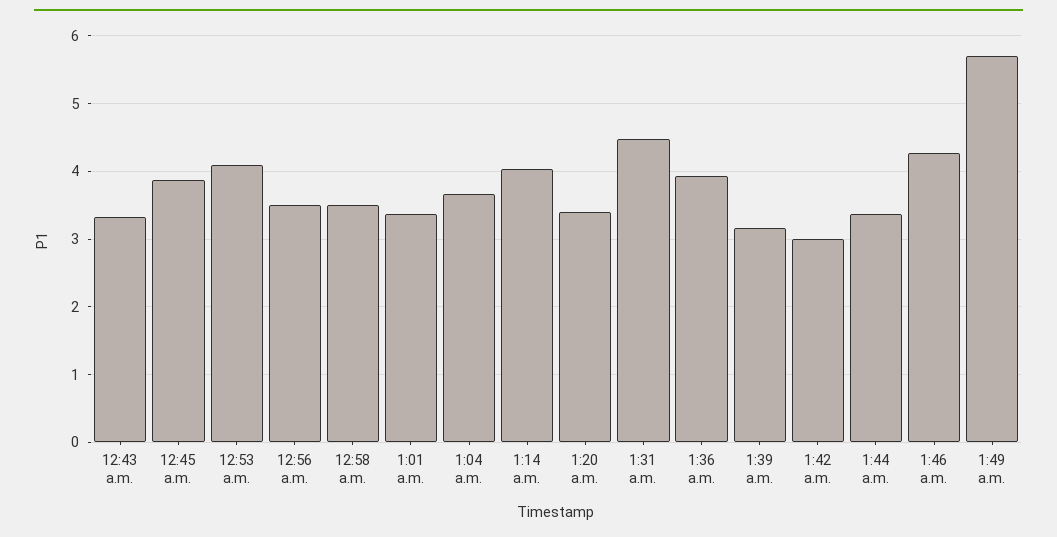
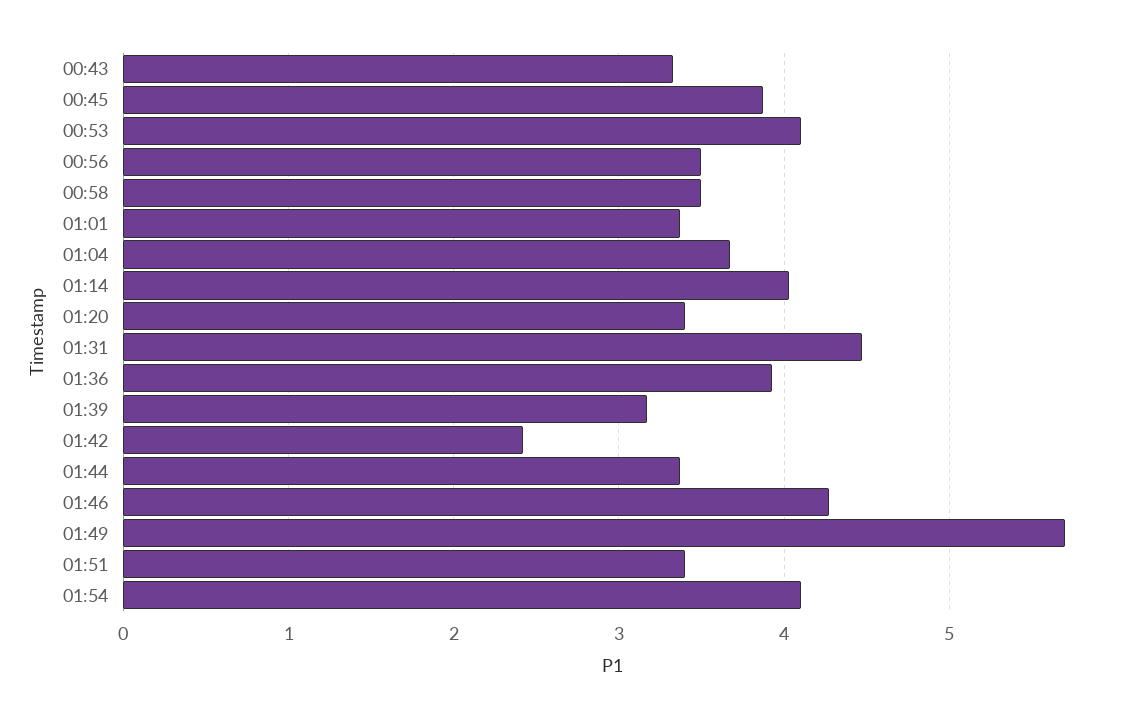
1:42 a.m.: 3 -> 2.4
01:51: none -> 3.4
01:54: none -> 4.1

